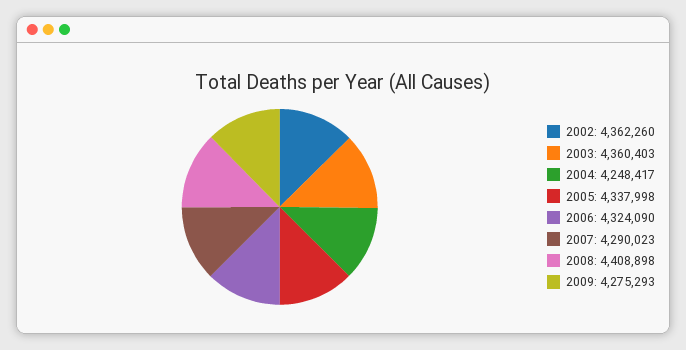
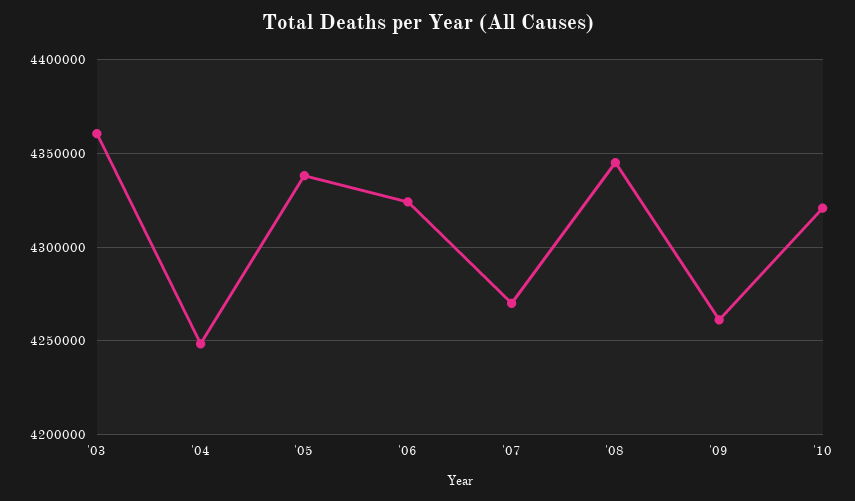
2002: 4362260 -> none
2007: 4290023 -> 4270000
2008: 4408898 -> 4345000
2009: 4275293 -> 4260000
'10: none -> 4320000

